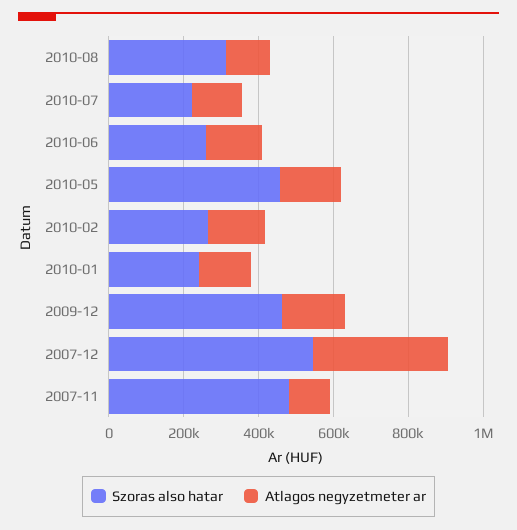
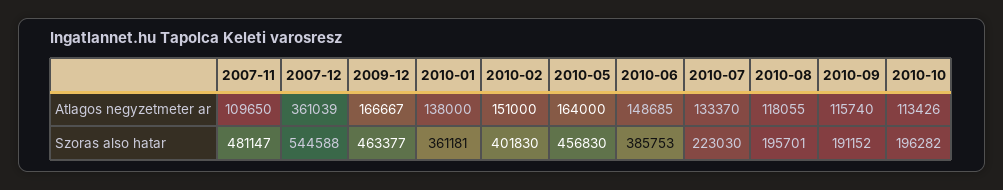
Szoras also hatar, 2010-08: 300000 -> 195701
Szoras also hatar, 2010-06: 250000 -> 385753
Szoras also hatar, 2010-02: 250000 -> 401830
Szoras also hatar, 2010-01: 250000 -> 361181
Atlagos negyzetmeter ar, 2010-09: none -> 115740
Atlagos negyzetmeter ar, 2010-10: none -> 113426
Szoras also hatar, 2010-09: none -> 191152
Szoras also hatar, 2010-10: none -> 196282

